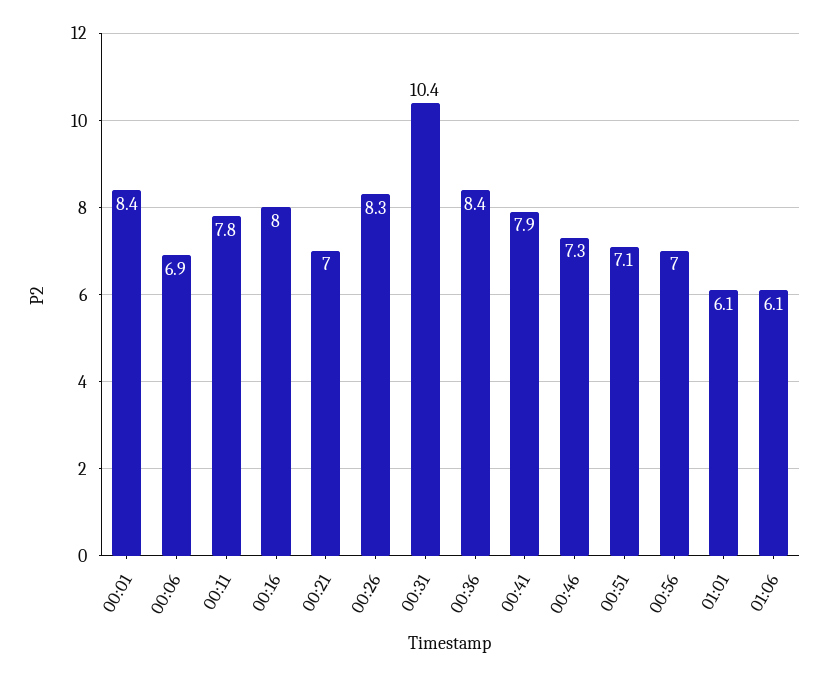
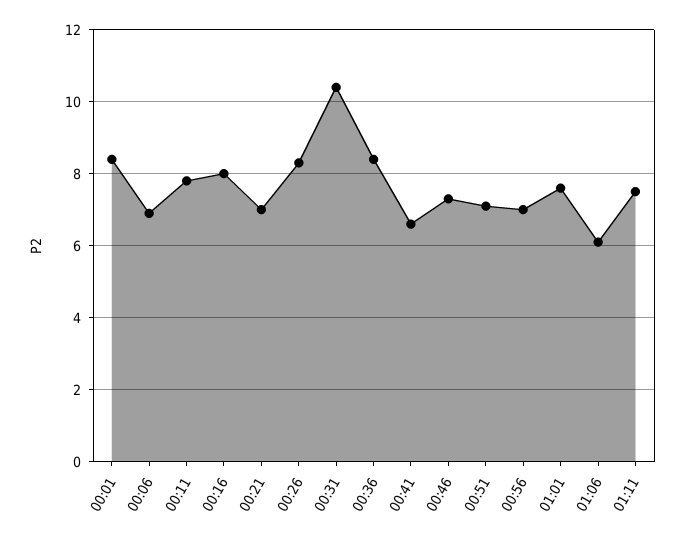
00:41: 7.9 -> 6.5
01:01: 6.1 -> 7.5
01:11: none -> 7.5

